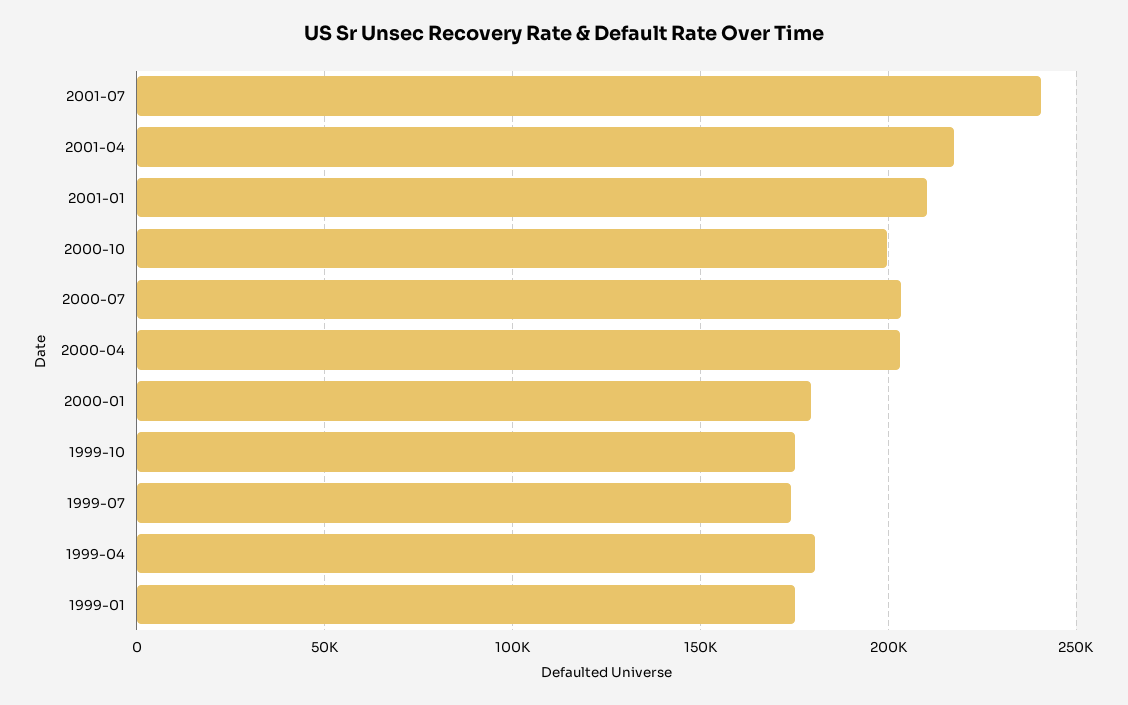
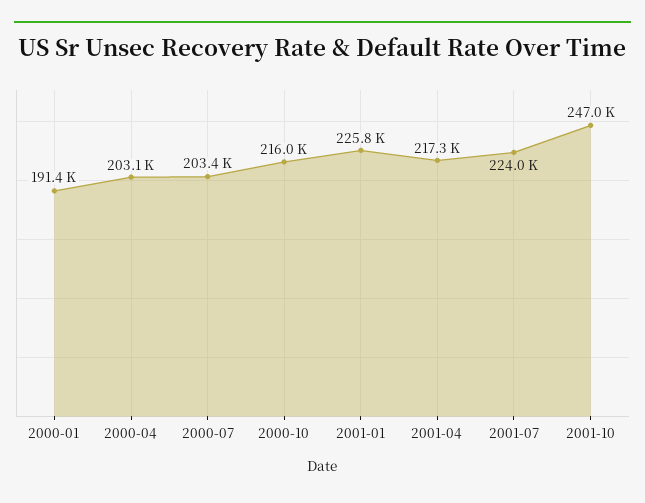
2001-07: 240000 -> 224000
2001-01: 210000 -> 225800
2000-10: 200000 -> 216000
2000-01: 180000 -> 191400
1999-10: 175000 -> none
1999-07: 175000 -> none
1999-04: 180000 -> none
1999-01: 175000 -> none
2001-10: none -> 247000

